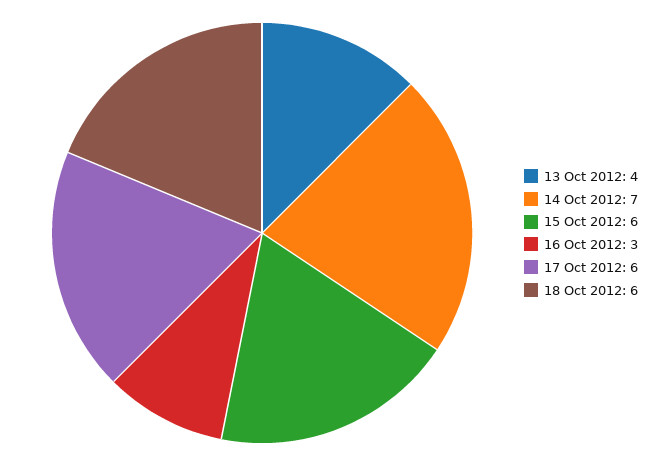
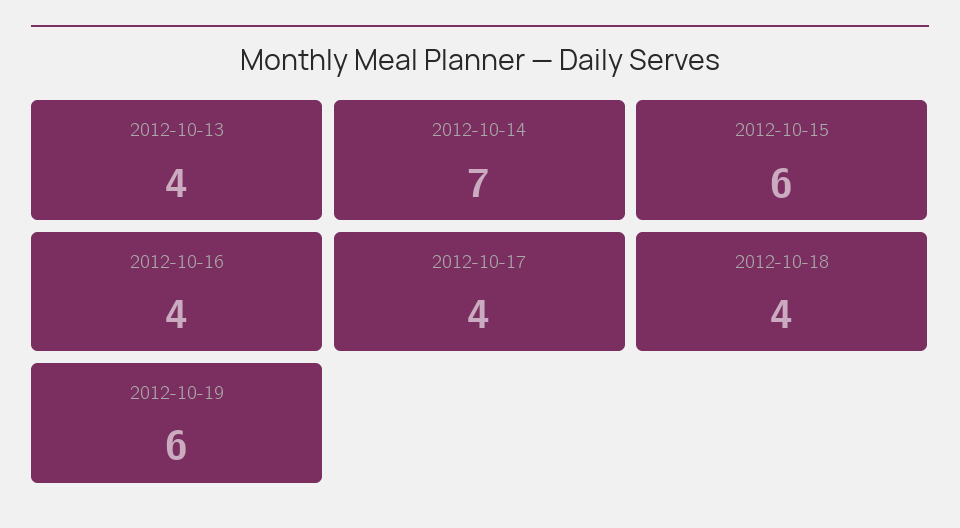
16 Oct 2012: 3 -> 4
17 Oct 2012: 6 -> 4
18 Oct 2012: 6 -> 4
2012-10-19: none -> 6

